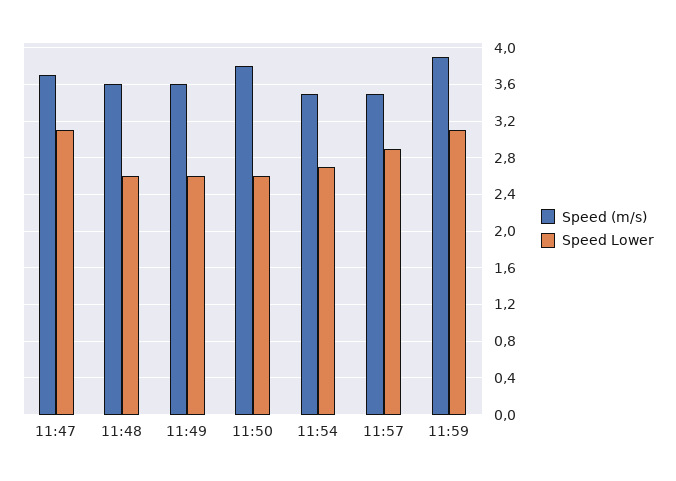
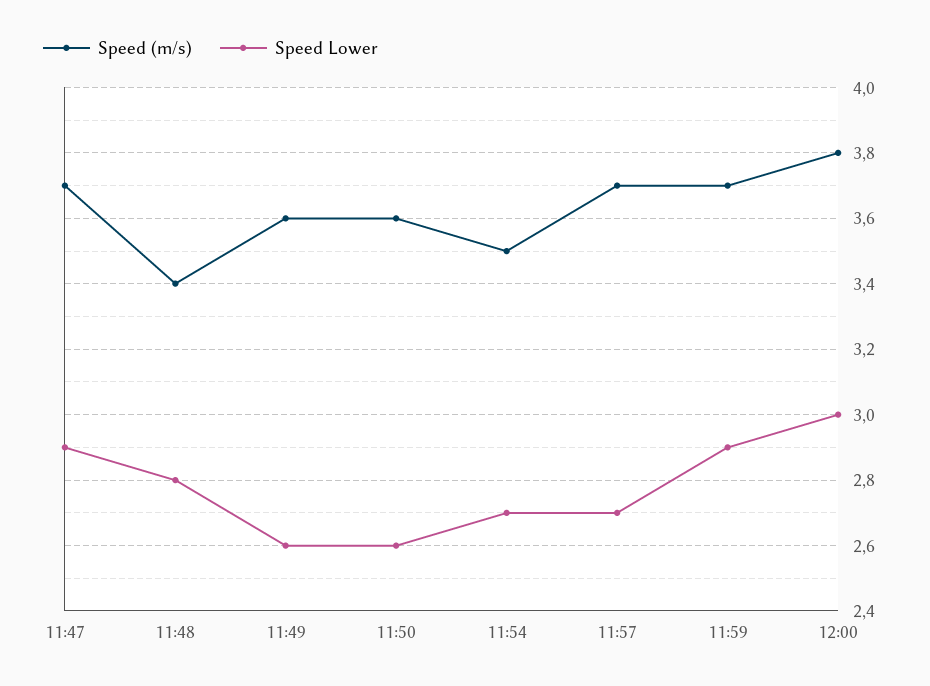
Speed Lower, 11:47: 3.1 -> 2.9
Speed (m/s), 11:48: 3.6 -> 3.4
Speed Lower, 11:48: 2.6 -> 2.8
Speed (m/s), 11:50: 3.8 -> 3.6
Speed (m/s), 11:57: 3.5 -> 3.7
Speed Lower, 11:57: 2.9 -> 2.7
Speed (m/s), 11:59: 3.9 -> 3.7
Speed Lower, 11:59: 3.1 -> 2.9
Speed (m/s), 12:00: none -> 3.8
Speed Lower, 12:00: none -> 3

